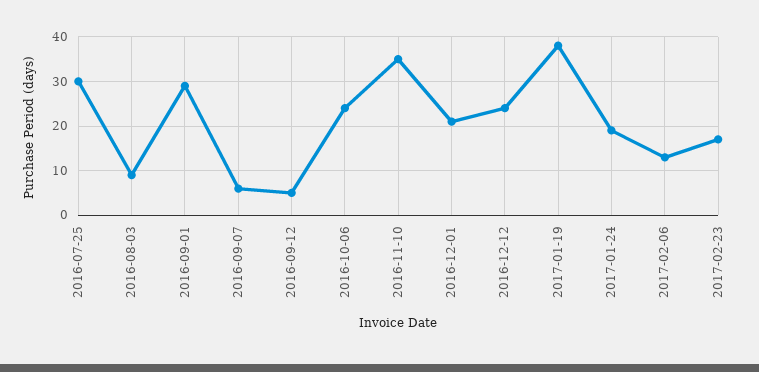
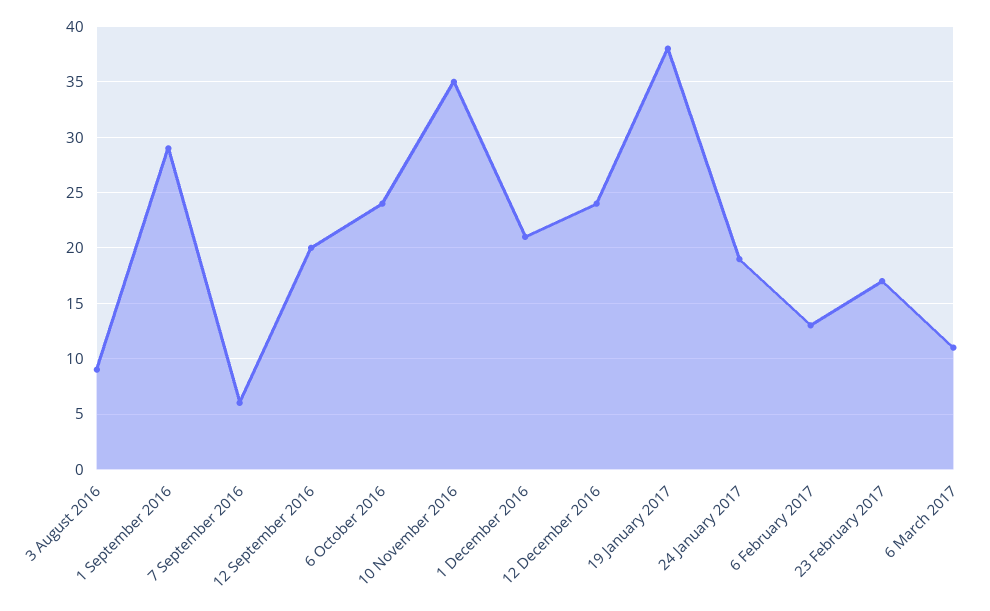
2016-07-25: 30 -> none
2016-09-12: 5 -> 20
6 March 2017: none -> 11

